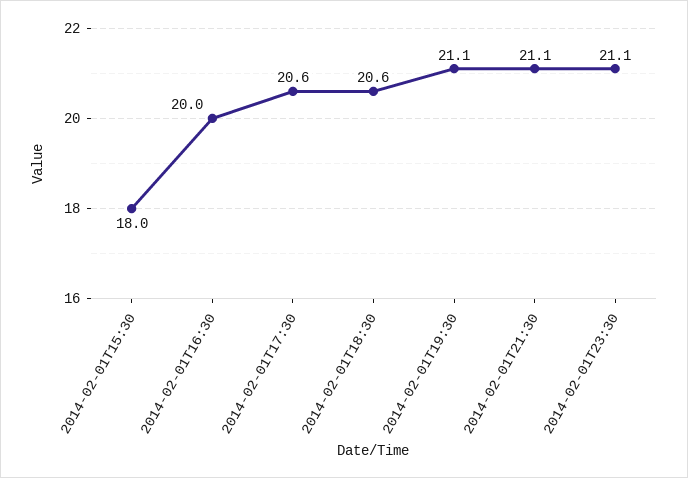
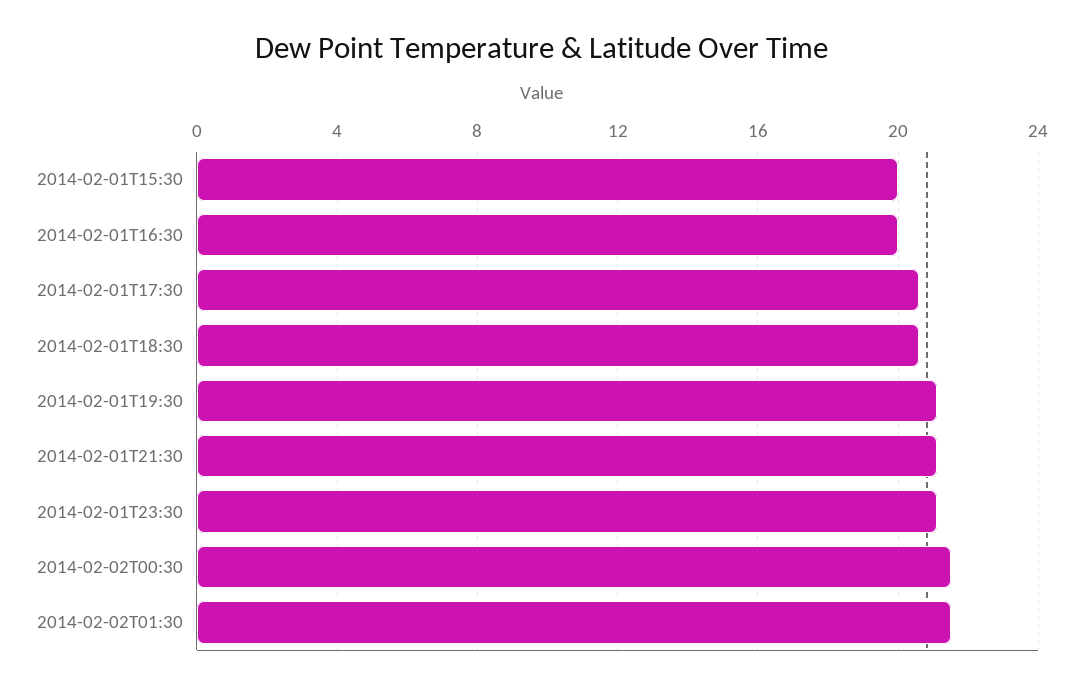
2014-02-01T15:30: 18 -> 20
2014-02-02T00:30: none -> 21.5
2014-02-02T01:30: none -> 21.5

